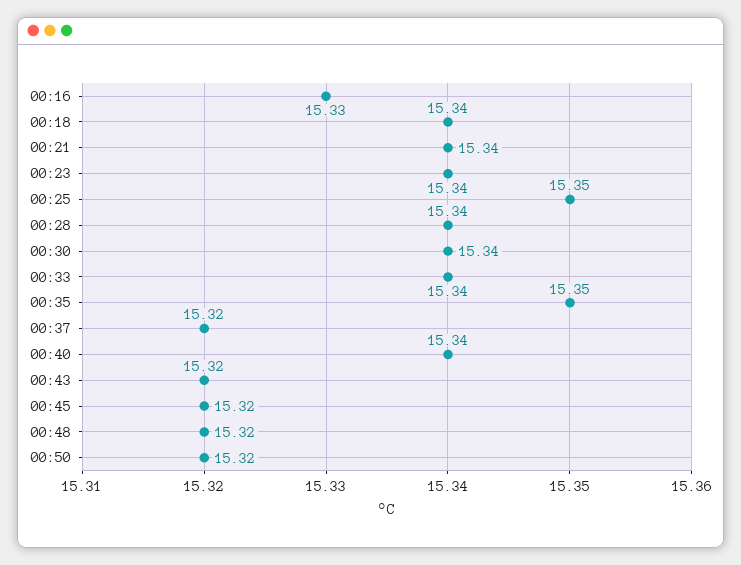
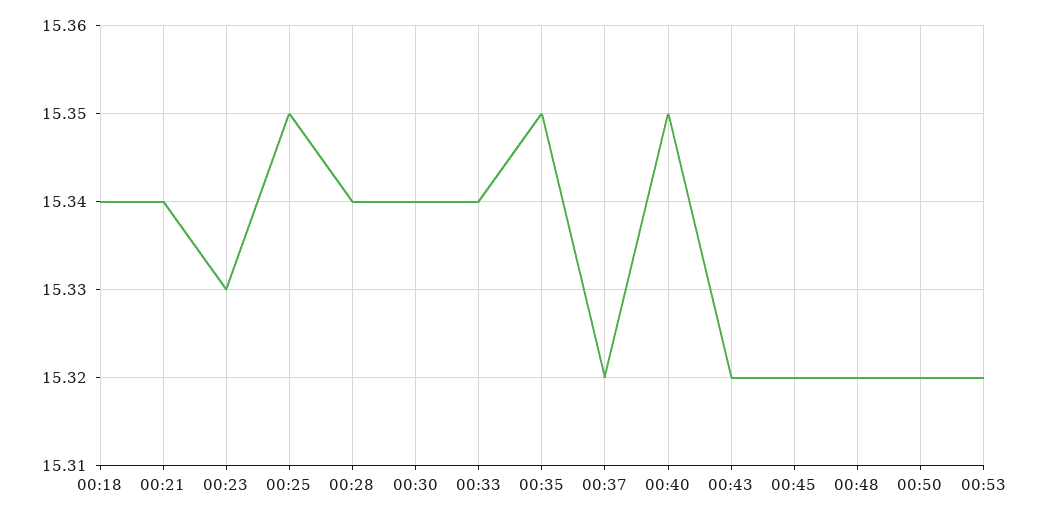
00:16: 15.33 -> none
00:23: 15.34 -> 15.33
00:40: 15.34 -> 15.35
00:53: none -> 15.32

